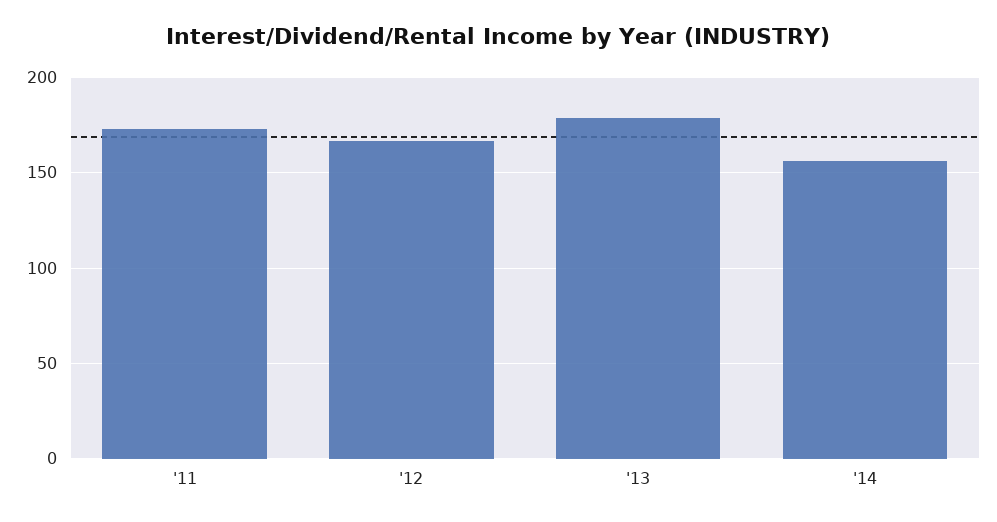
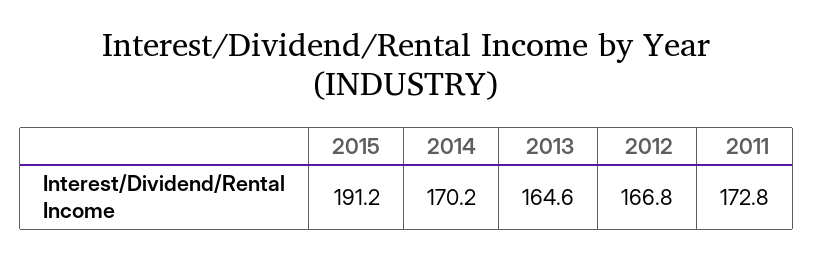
'13: 180 -> 164.6
'14: 155 -> 170.2
2015: none -> 191.2

